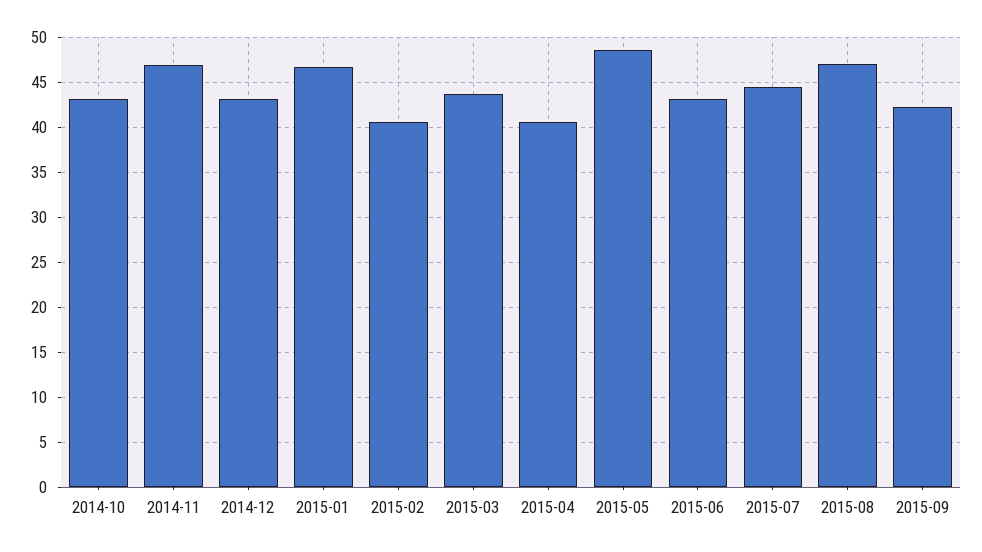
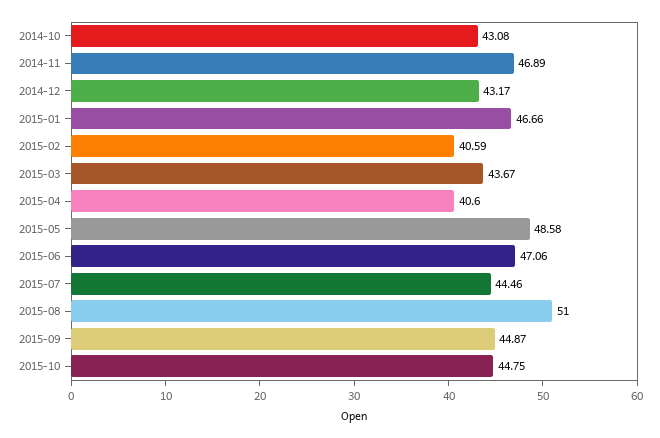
2015-06: 43 -> 47.06
2015-08: 47 -> 51
2015-09: 42 -> 44.87
2015-10: none -> 44.75

